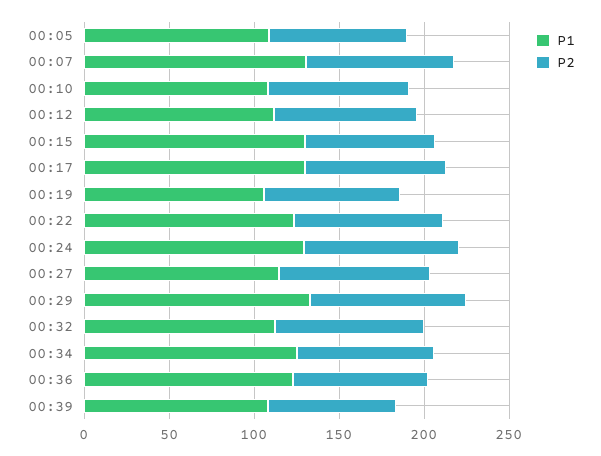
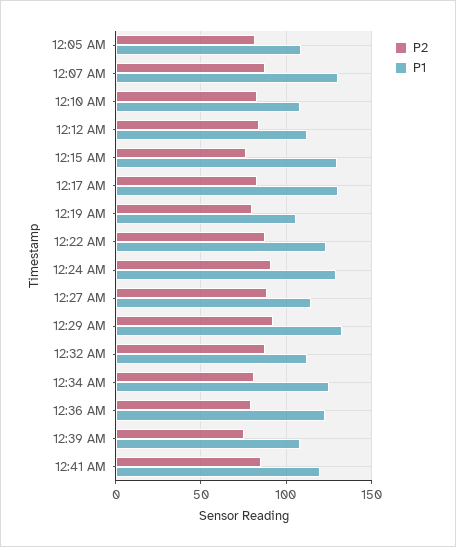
P2, 12:41 AM: none -> 85
P1, 12:41 AM: none -> 120

